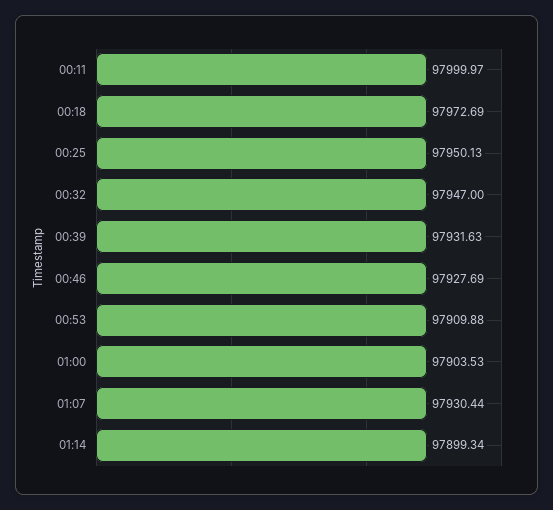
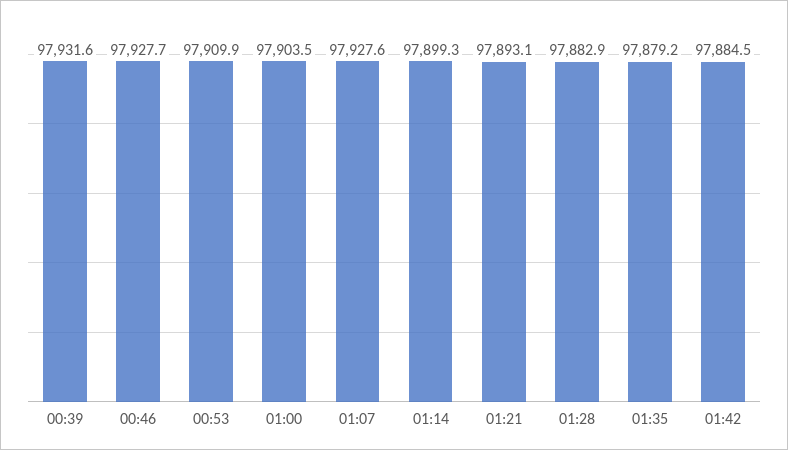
00:11: 97999.97 -> none
00:18: 97972.69 -> none
00:25: 97950.13 -> none
00:32: 97947 -> none
01:07: 97930.44 -> 97927.6
01:21: none -> 97893.1
01:28: none -> 97882.9
01:35: none -> 97879.2
01:42: none -> 97884.5

